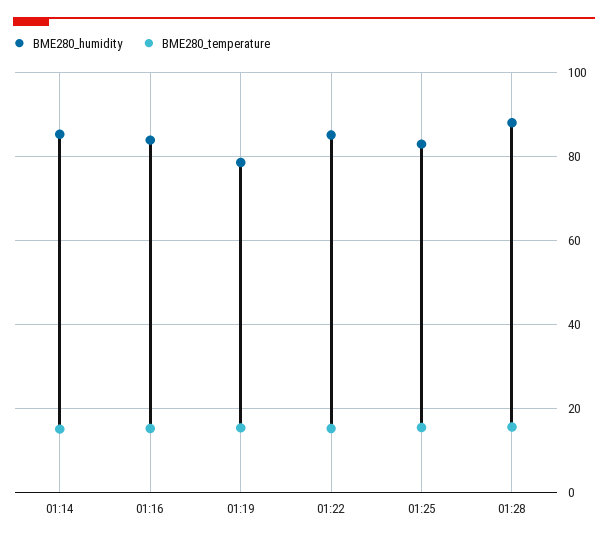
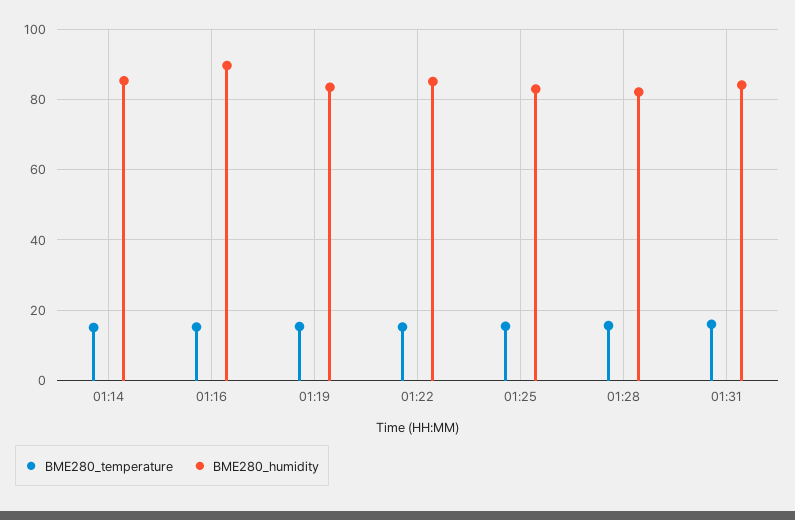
BME280_humidity, 01:16: 84 -> 90
BME280_humidity, 01:19: 78 -> 84
BME280_humidity, 01:28: 88 -> 82
BME280_temperature, 01:31: none -> 16
BME280_humidity, 01:31: none -> 84

